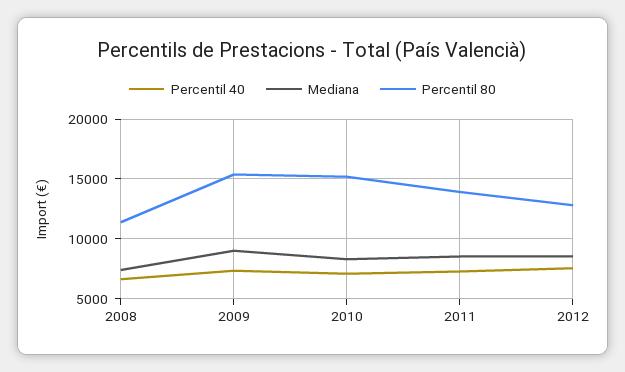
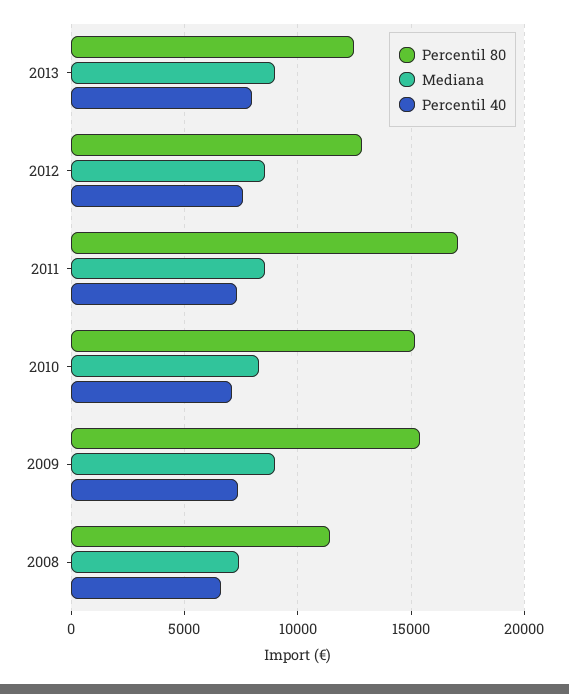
Percentil 80, 2011: 14000 -> 17000
Percentil 80, 2013: none -> 12500
Mediana, 2013: none -> 9000
Percentil 40, 2013: none -> 8000

